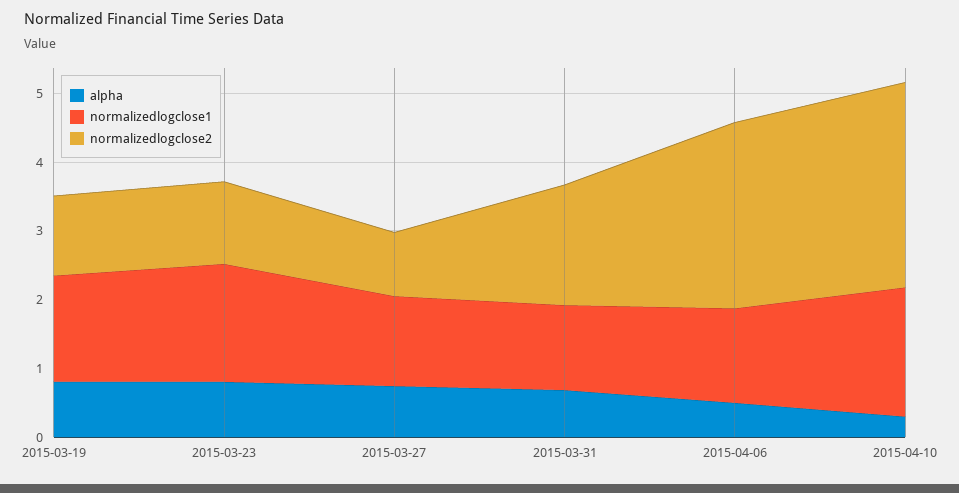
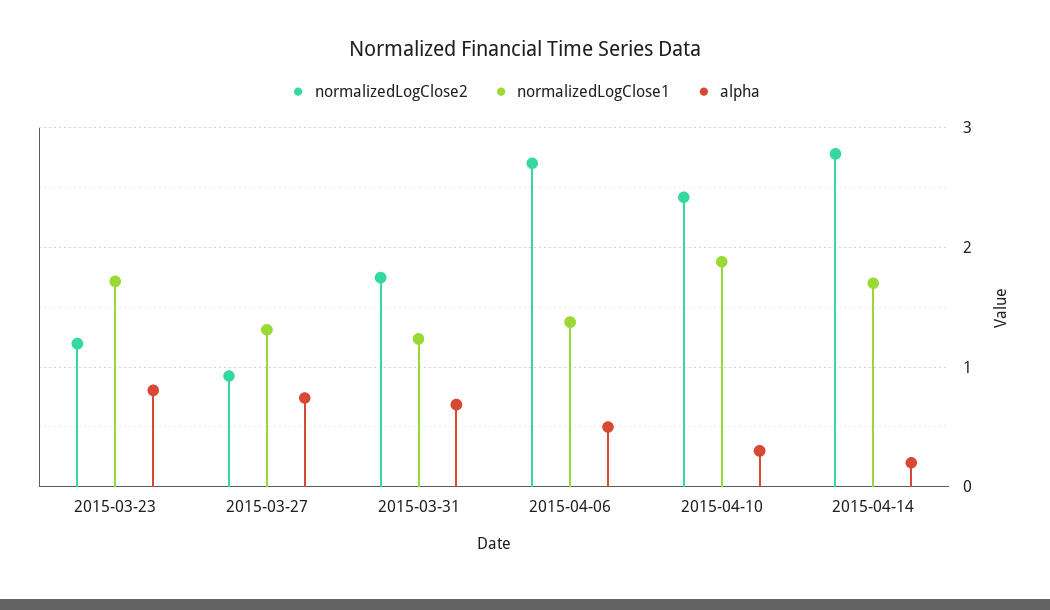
alpha, 2015-03-19: 0.8 -> none
normalizedlogclose1, 2015-03-19: 1.6 -> none
normalizedlogclose2, 2015-03-19: 1.2 -> none
normalizedlogclose2, 2015-04-10: 3 -> 2.4
normalizedlogclose2, 2015-04-14: none -> 2.8
normalizedlogclose1, 2015-04-14: none -> 1.7
alpha, 2015-04-14: none -> 0.2

